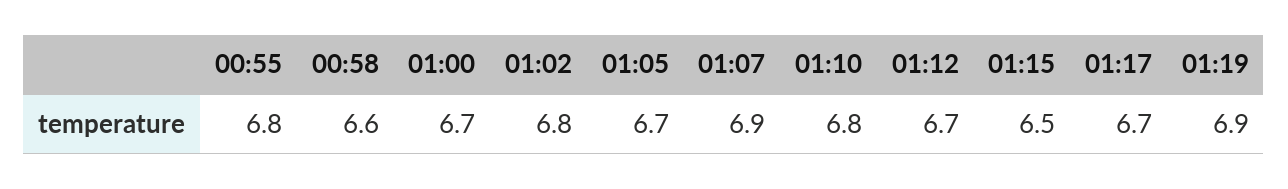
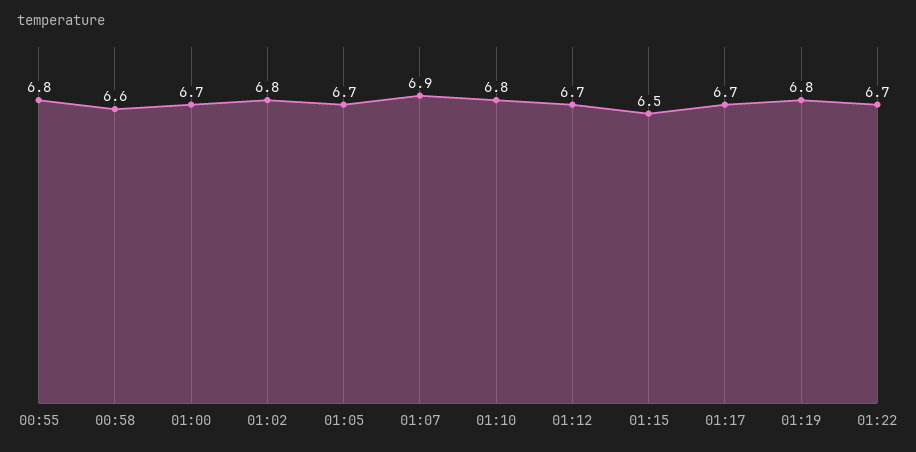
01:19: 6.9 -> 6.8
01:22: none -> 6.7

